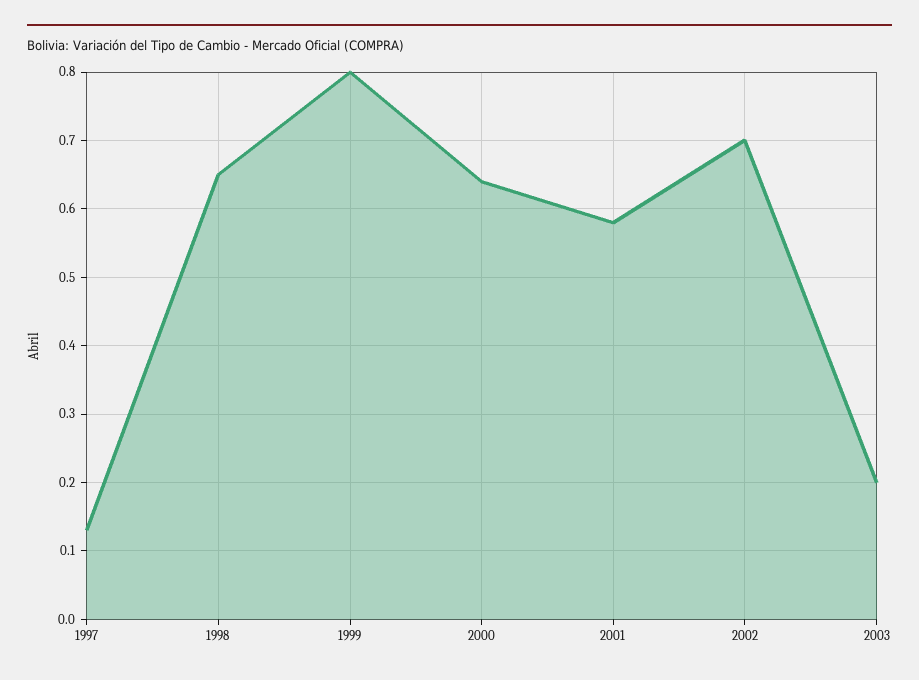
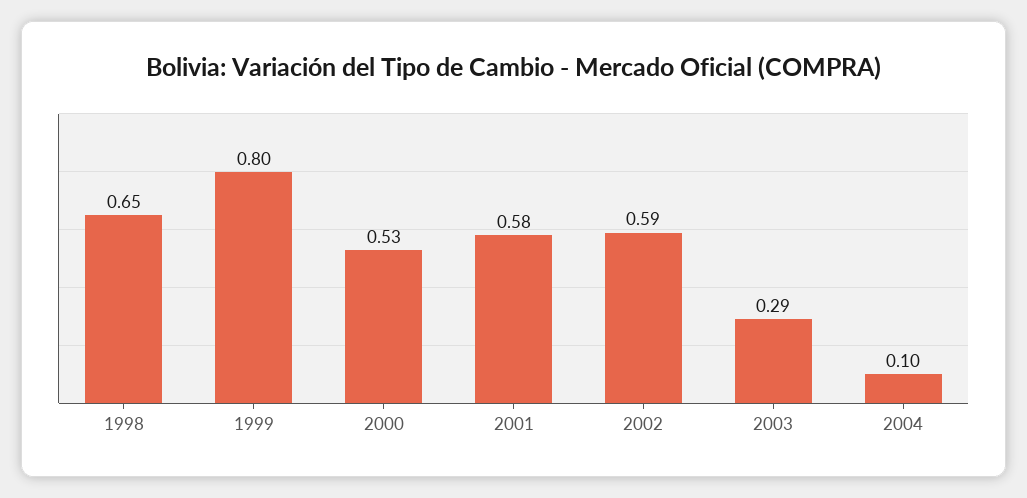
1997: 0.13 -> none
2000: 0.64 -> 0.53
2002: 0.7 -> 0.59
2003: 0.2 -> 0.29
2004: none -> 0.1

